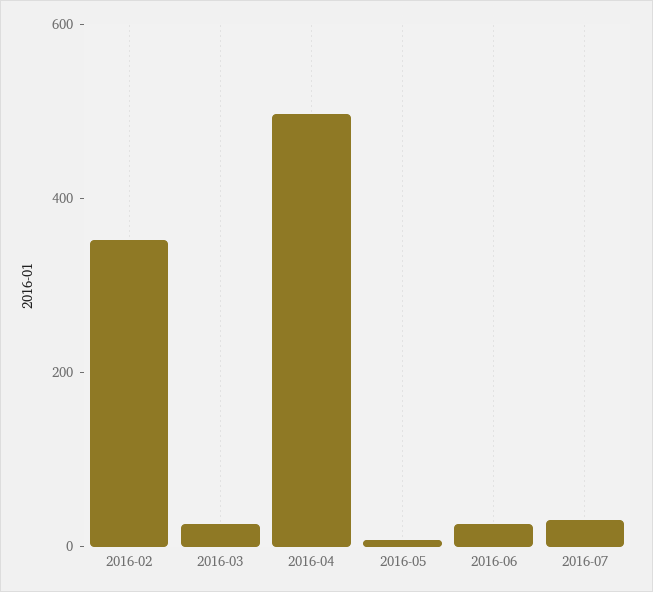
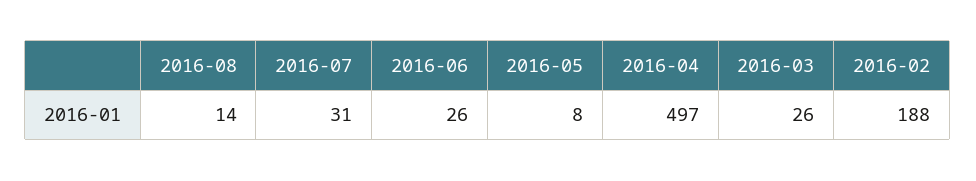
2016-02: 350 -> 188
2016-08: none -> 14

